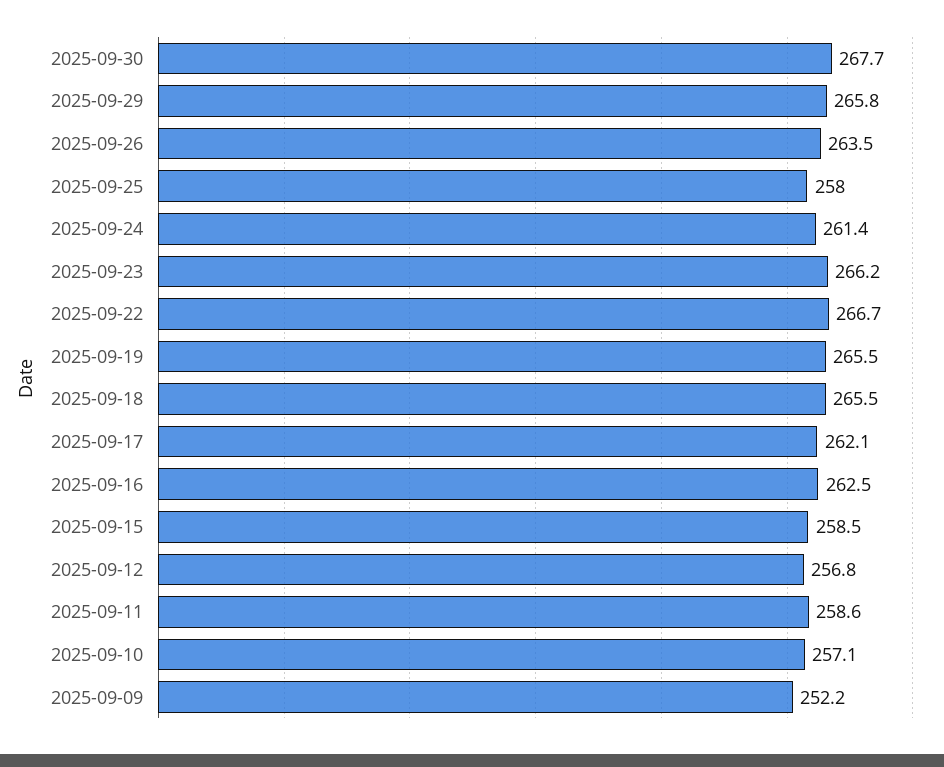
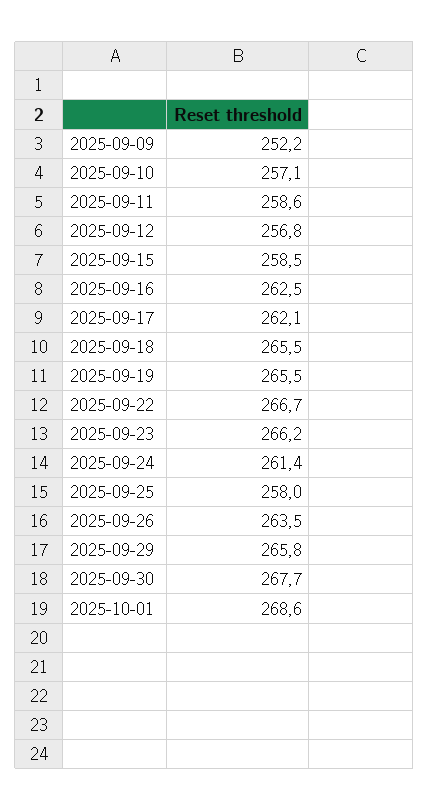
2025-10-01: none -> 268.6

